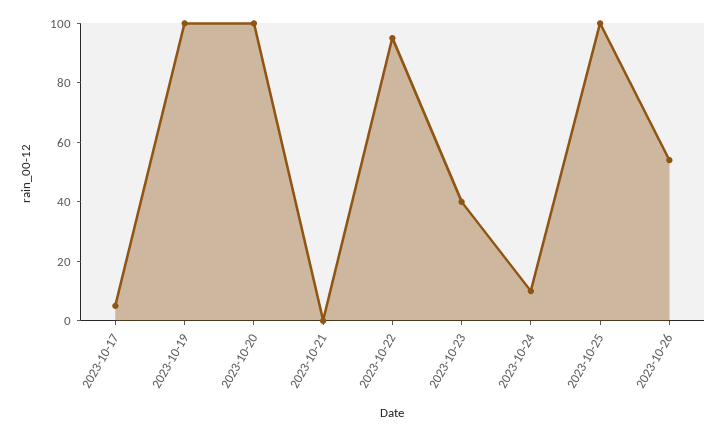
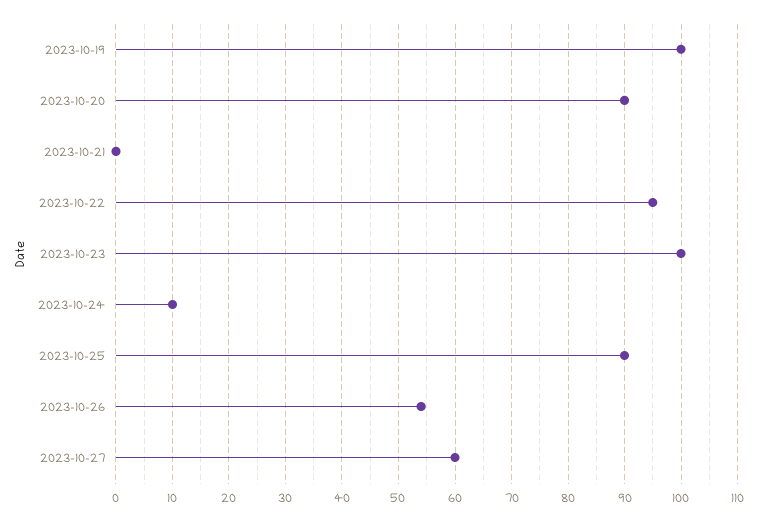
2023-10-17: 5 -> none
2023-10-20: 100 -> 90
2023-10-23: 40 -> 100
2023-10-25: 100 -> 90
2023-10-27: none -> 60

